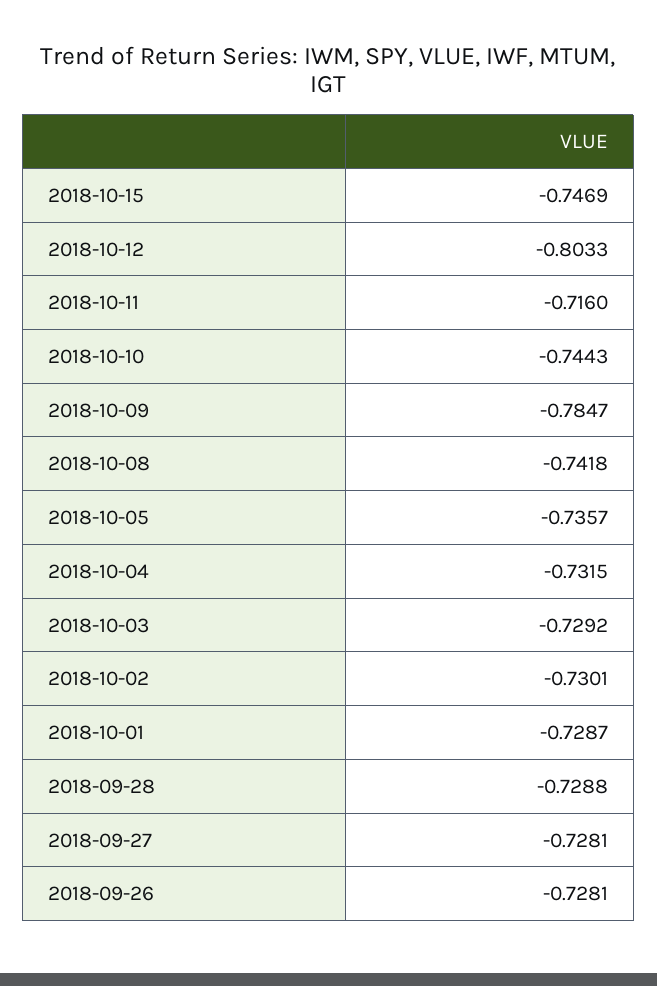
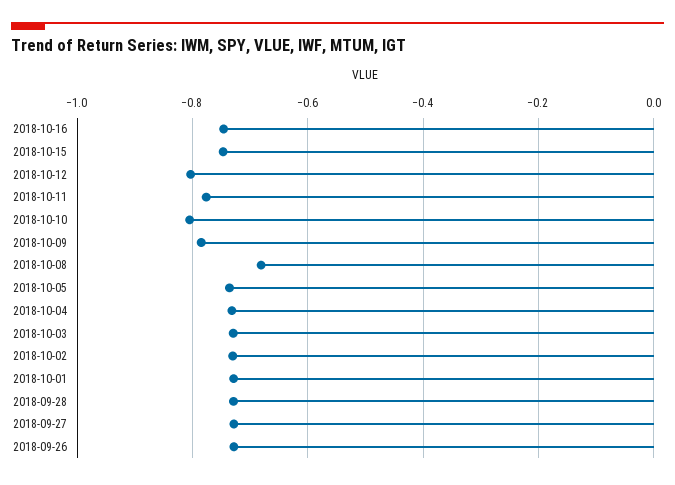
2018-10-11: -0.716 -> -0.78
2018-10-10: -0.7443 -> -0.8
2018-10-08: -0.7418 -> -0.68
2018-10-16: none -> -0.74

